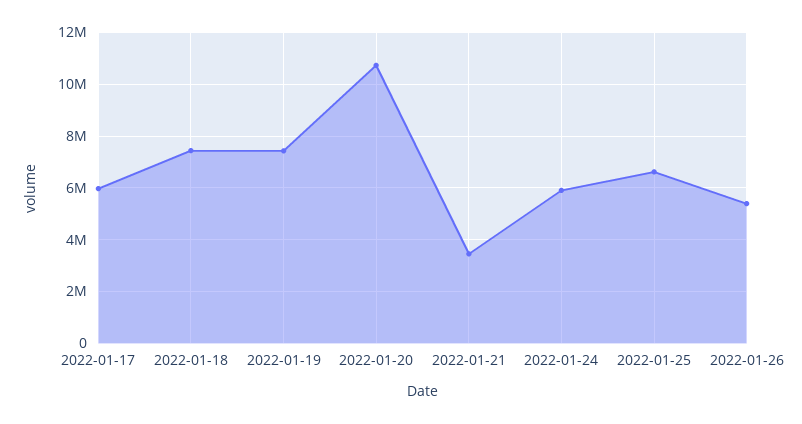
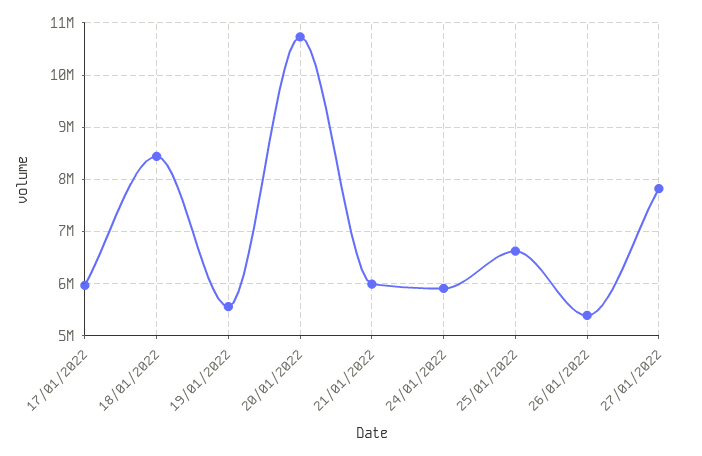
2022-01-18: 7500000 -> 8400000
2022-01-19: 7500000 -> 5600000
2022-01-21: 3500000 -> 6000000
27/01/2022: none -> 7800000

